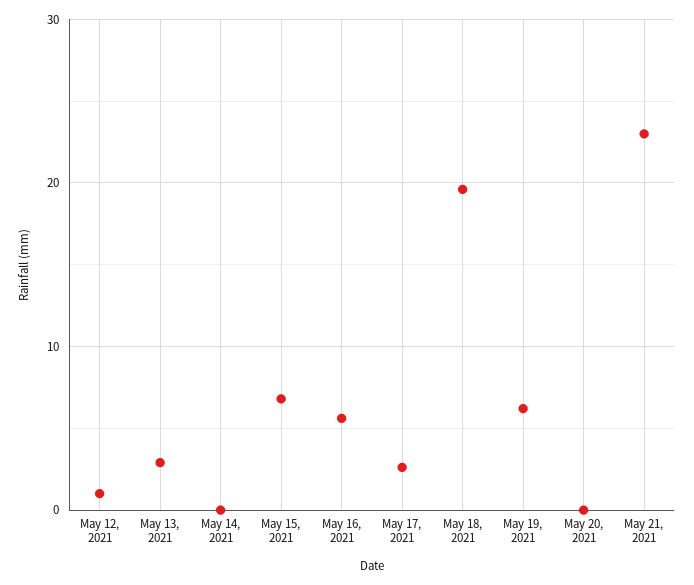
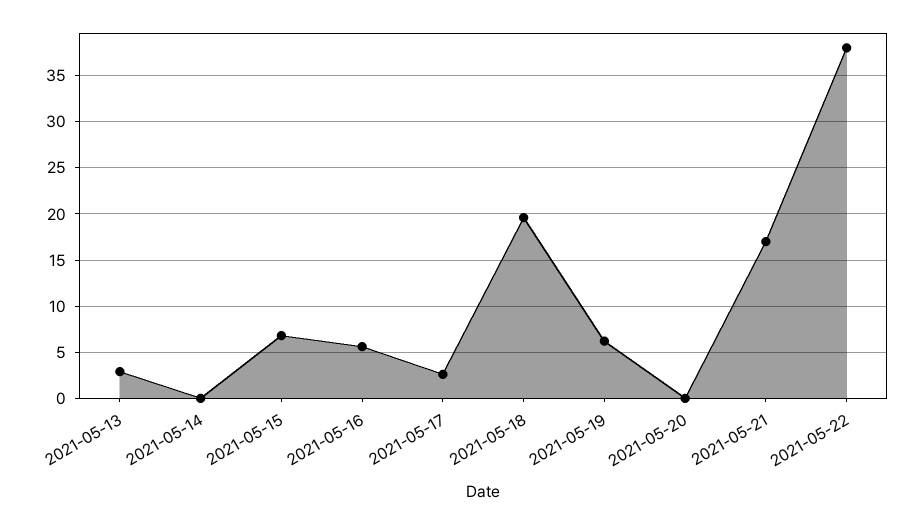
May 12, 2021: 1 -> none
May 21, 2021: 23 -> 17
2021-05-22: none -> 38

